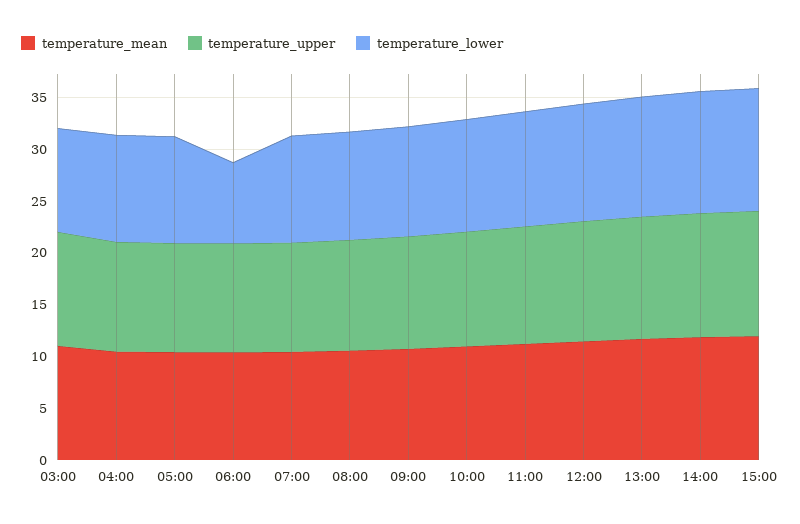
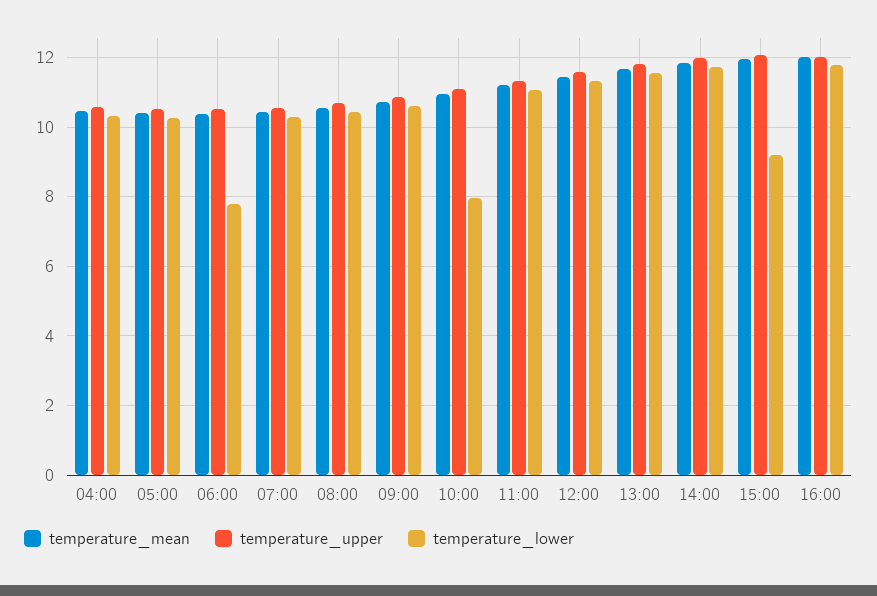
temperature_mean, 03:00: 11 -> none
temperature_upper, 03:00: 11 -> none
temperature_lower, 03:00: 10 -> none
temperature_lower, 10:00: 11 -> 8
temperature_lower, 15:00: 12 -> 9.2
temperature_mean, 16:00: none -> 12
temperature_upper, 16:00: none -> 12
temperature_lower, 16:00: none -> 11.8

